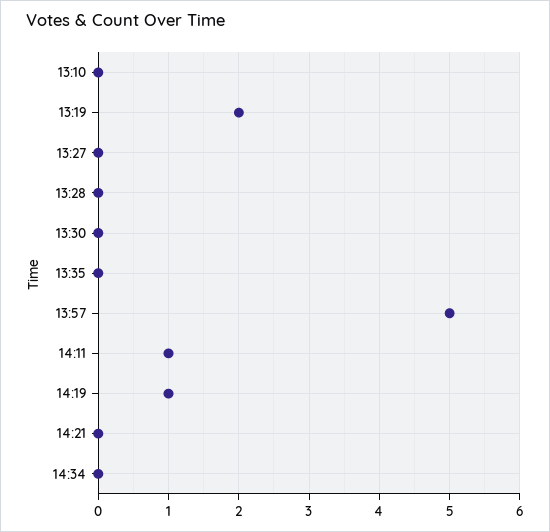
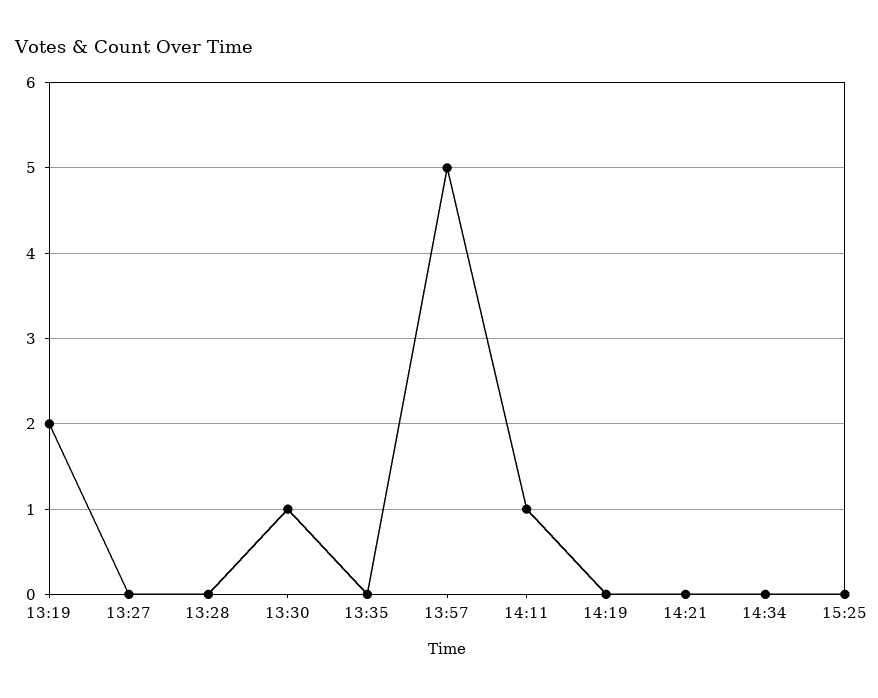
13:10: 0 -> none
13:30: 0 -> 1
14:19: 1 -> 0
15:25: none -> 0

